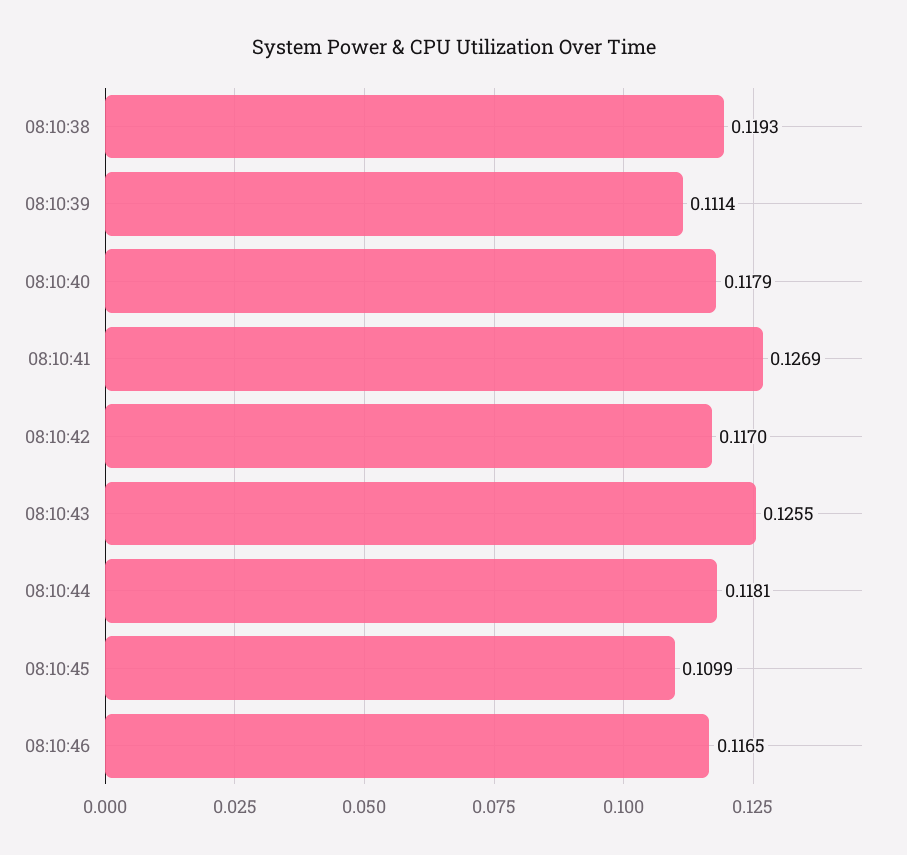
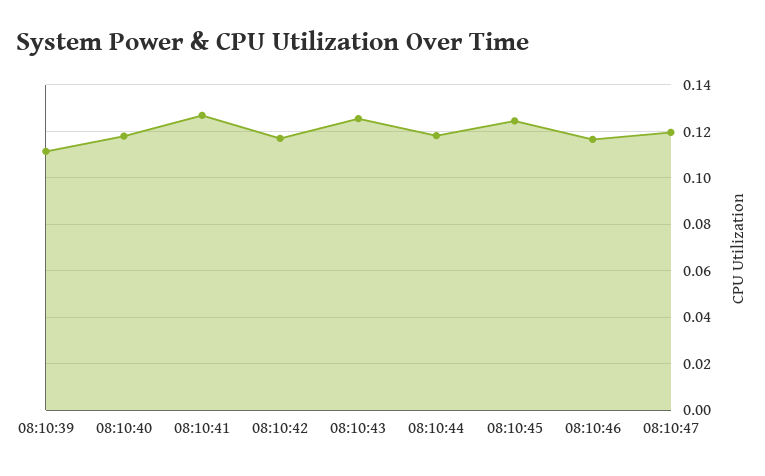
08:10:38: 0.1193 -> none
08:10:45: 0.1099 -> 0.125
08:10:47: none -> 0.12

